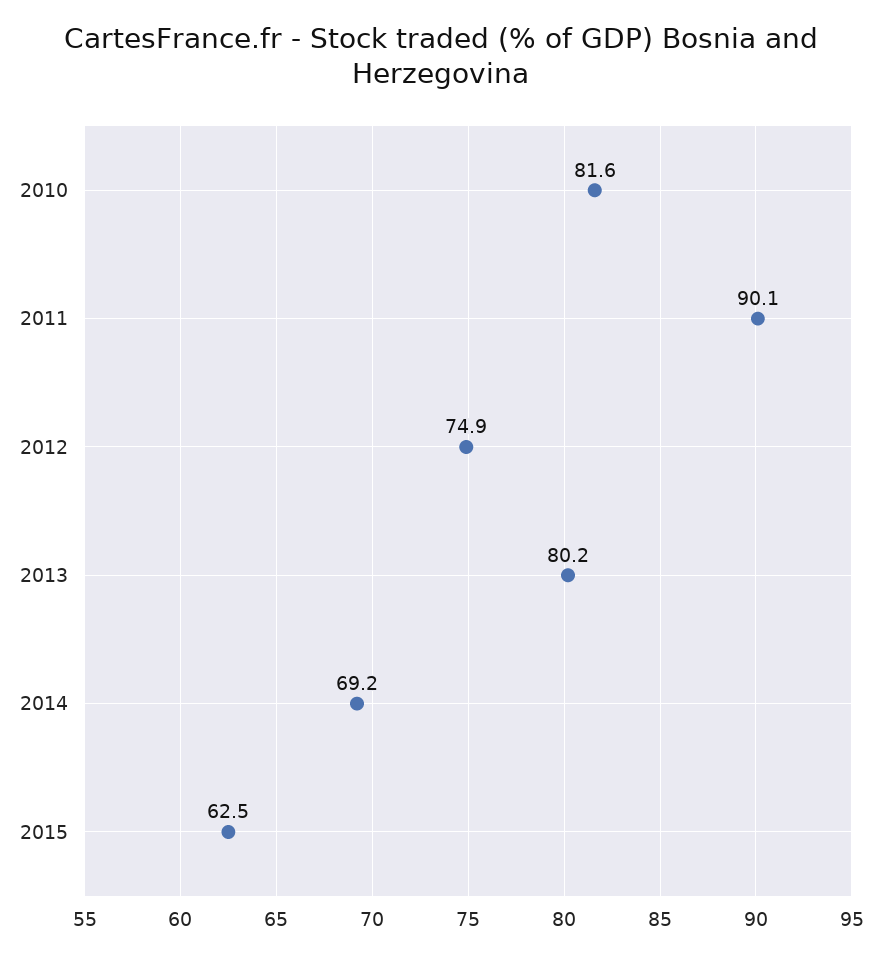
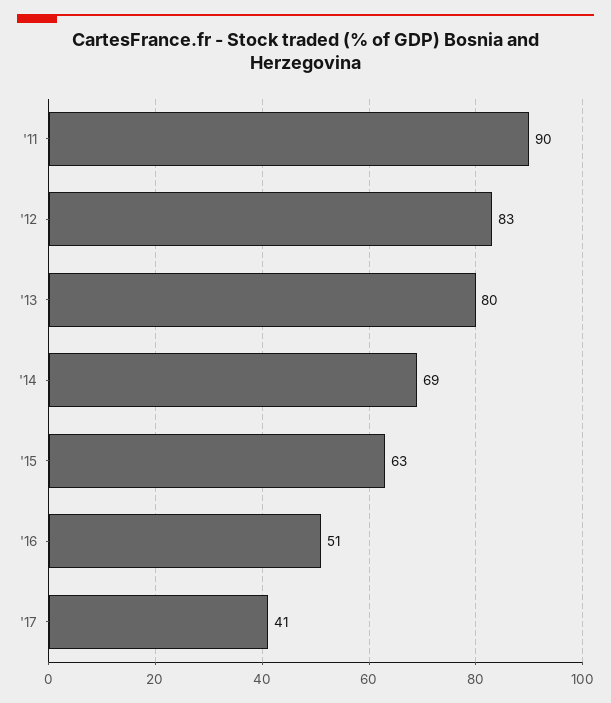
2010: 81.6 -> none
2012: 74.9 -> 83
'16: none -> 51
'17: none -> 41

